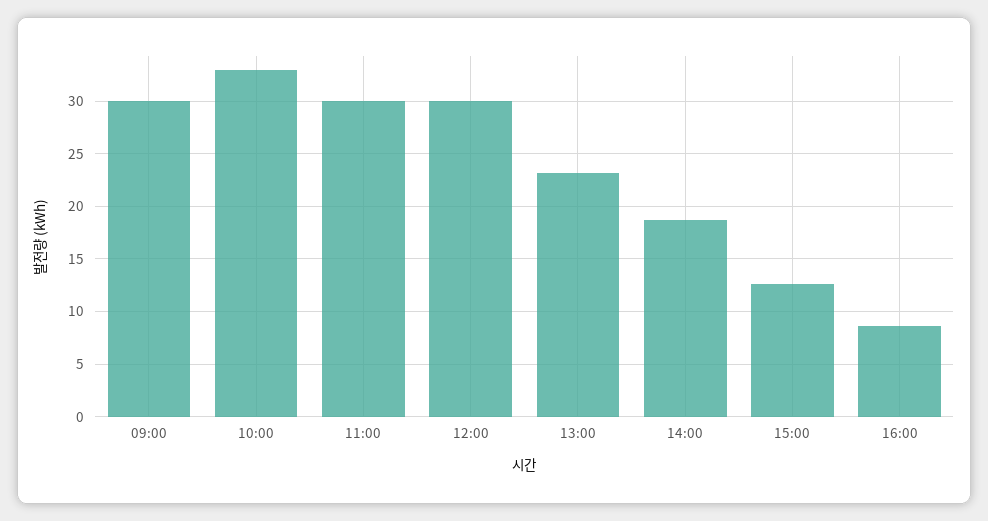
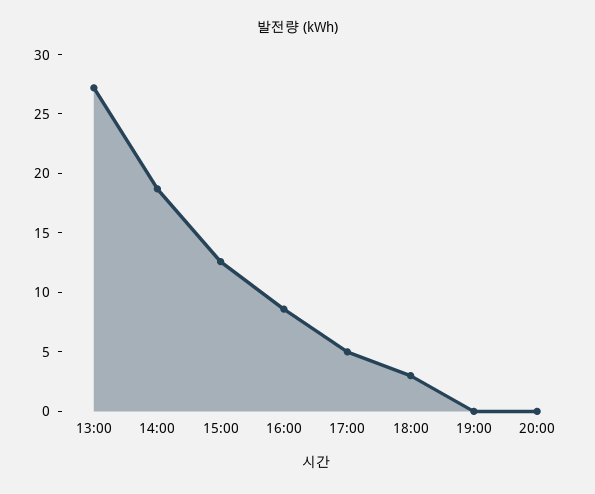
09:00: 30 -> none
10:00: 33 -> none
11:00: 30 -> none
12:00: 30 -> none
13:00: 23 -> 27
17:00: none -> 5
18:00: none -> 3
19:00: none -> 0
20:00: none -> 0

